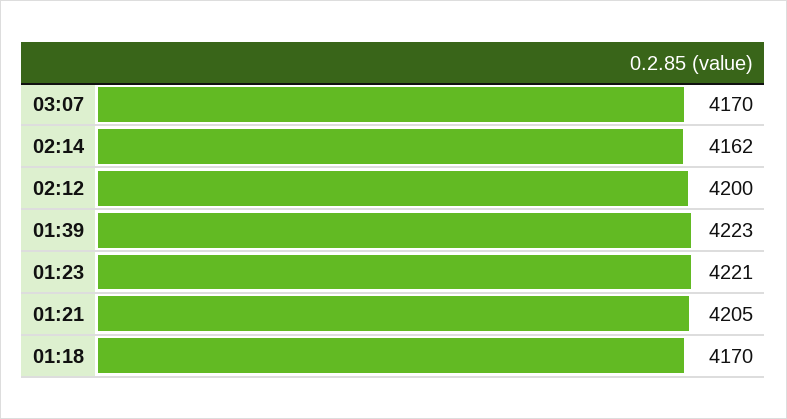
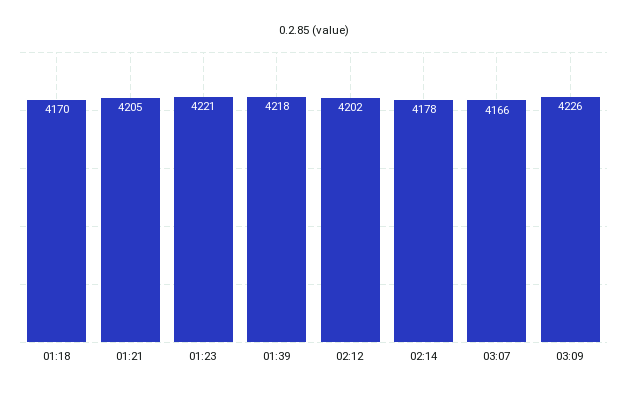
03:07: 4170 -> 4166
02:14: 4162 -> 4178
02:12: 4200 -> 4202
01:39: 4223 -> 4218
03:09: none -> 4226

